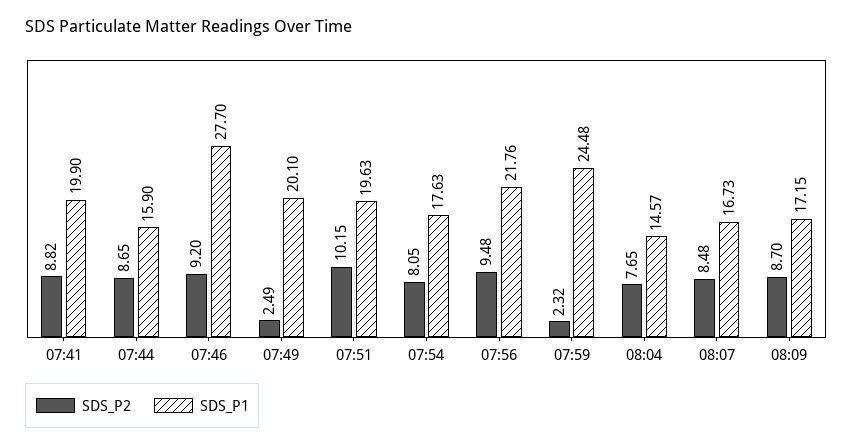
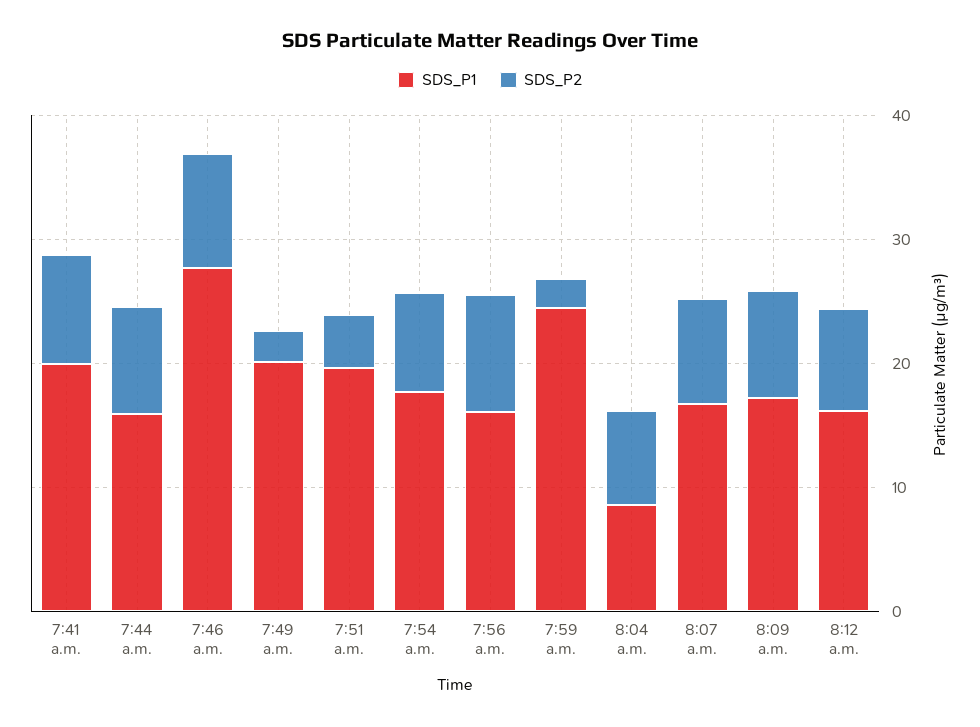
SDS_P2, 07:51: 10.15 -> 4
SDS_P1, 07:56: 21.76 -> 16
SDS_P1, 08:04: 14.57 -> 8
SDS_P1, 8:12 a.m.: none -> 16
SDS_P2, 8:12 a.m.: none -> 8

